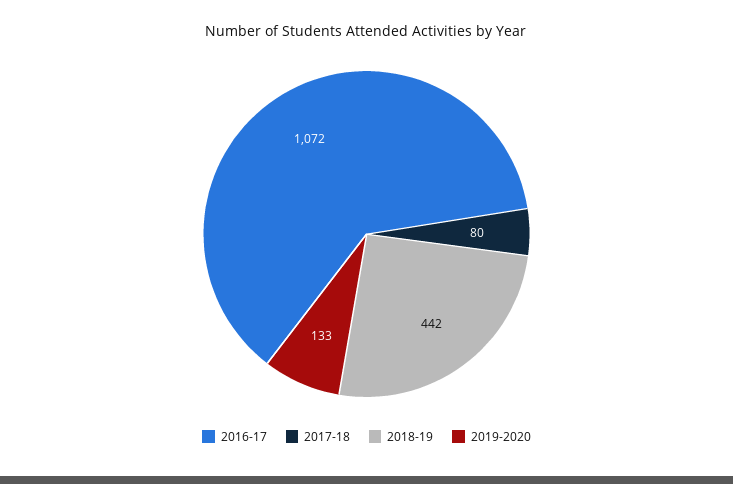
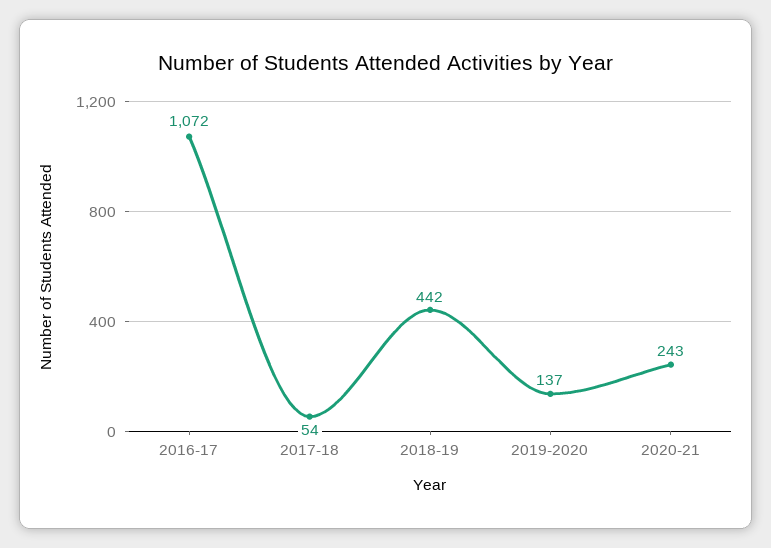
2017-18: 80 -> 54
2019-2020: 133 -> 137
2020-21: none -> 243

